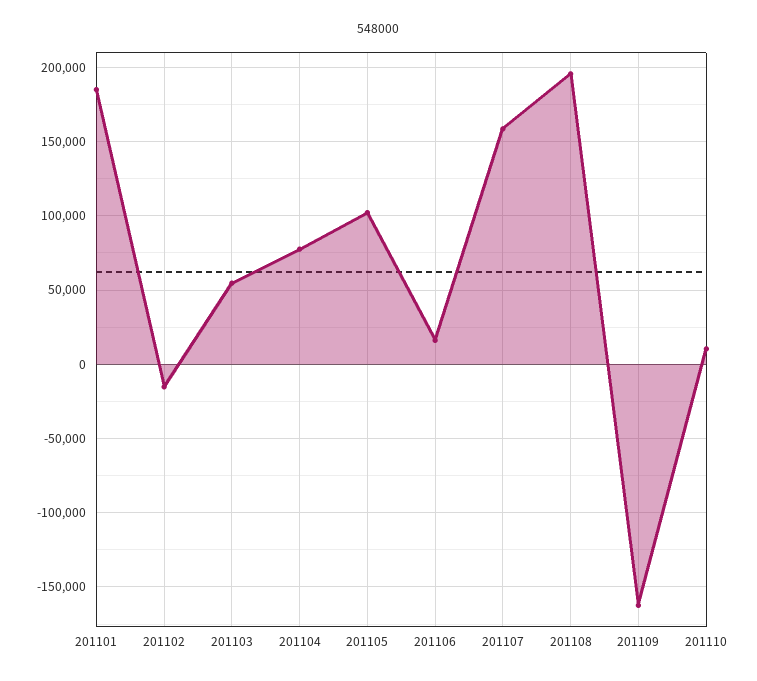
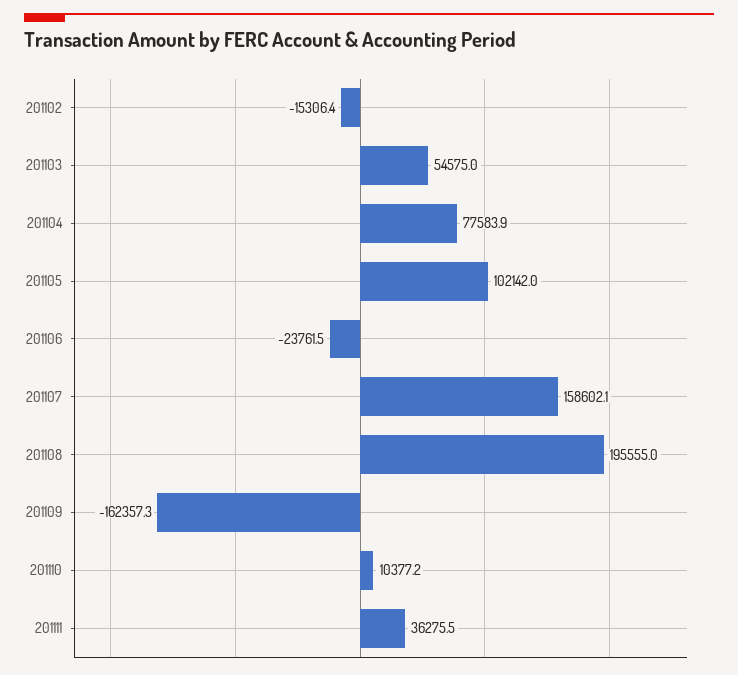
201101: 185000 -> none
201106: 15000 -> -23761.5
201111: none -> 36275.5

